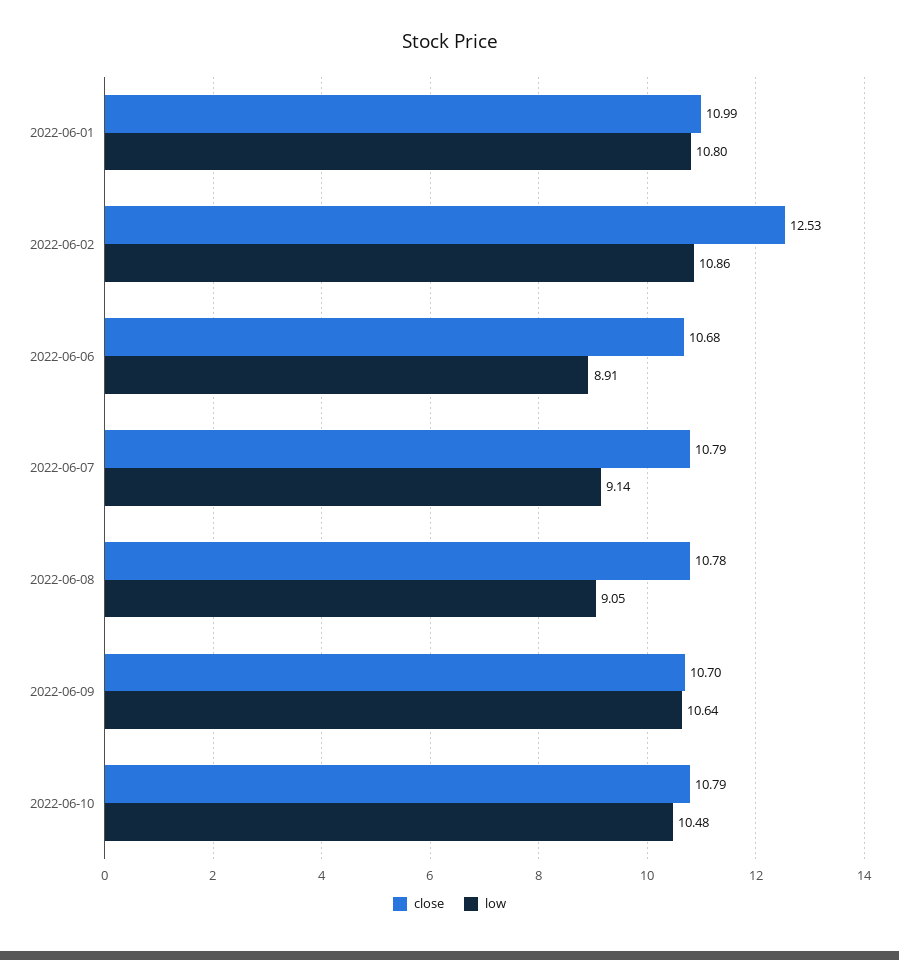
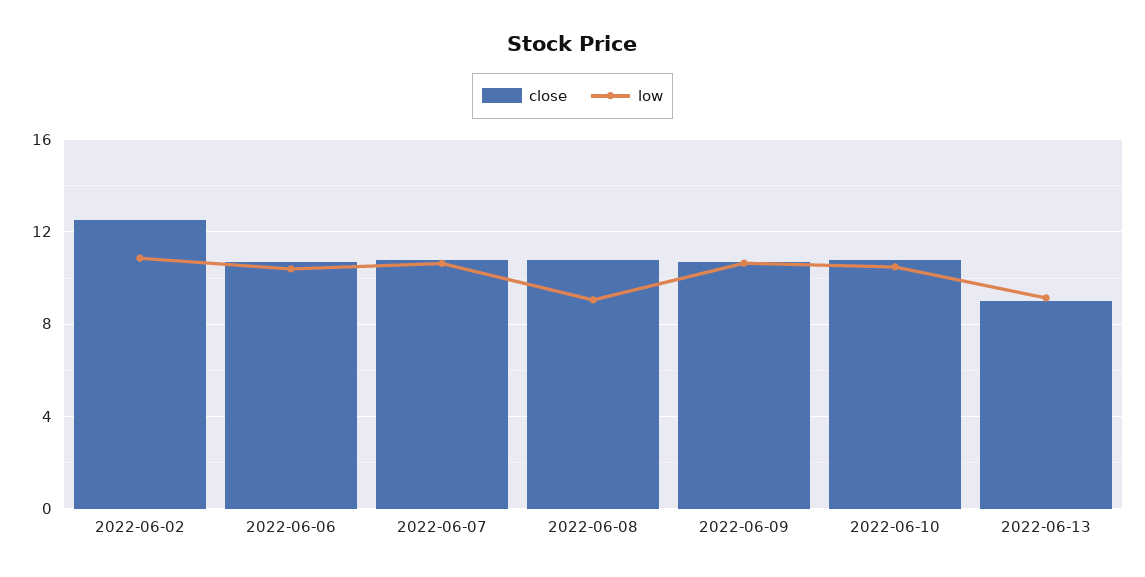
close, 2022-06-01: 10.99 -> none
low, 2022-06-01: 10.8 -> none
low, 2022-06-06: 8.91 -> 10.5
low, 2022-06-07: 9.14 -> 10.5
close, 2022-06-13: none -> 9
low, 2022-06-13: none -> 9

